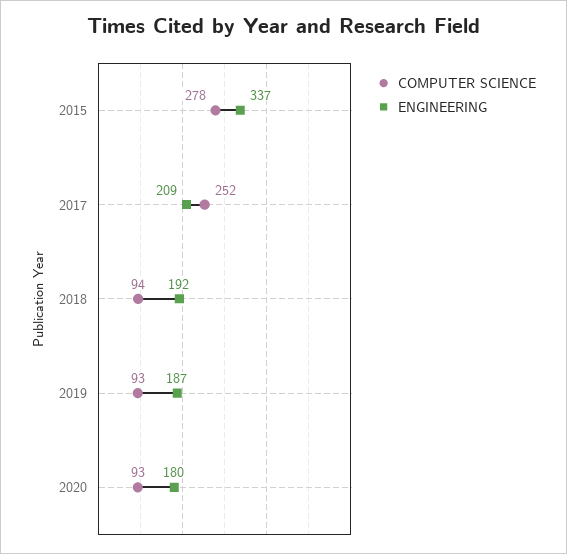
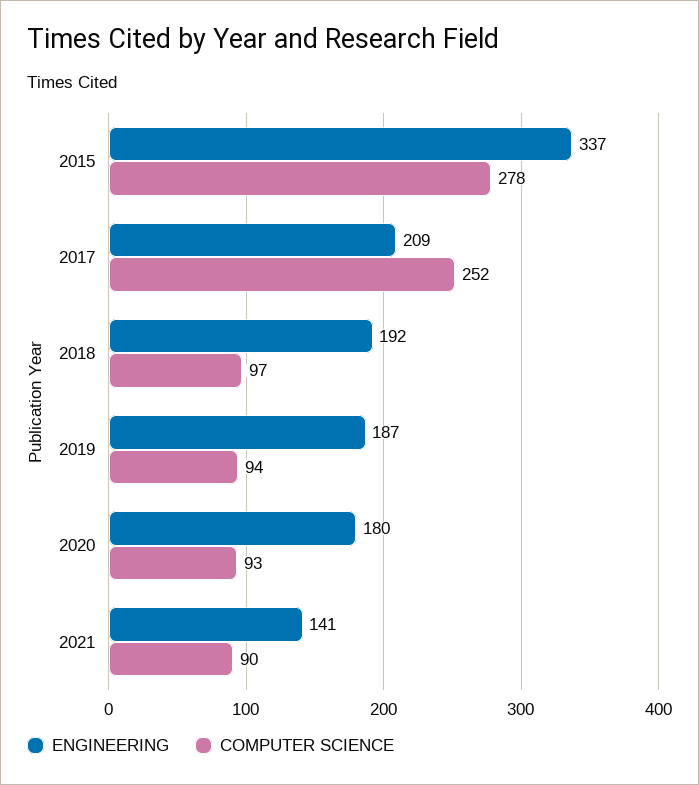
COMPUTER SCIENCE, 2018: 94 -> 97
COMPUTER SCIENCE, 2019: 93 -> 94
ENGINEERING, 2021: none -> 141
COMPUTER SCIENCE, 2021: none -> 90

